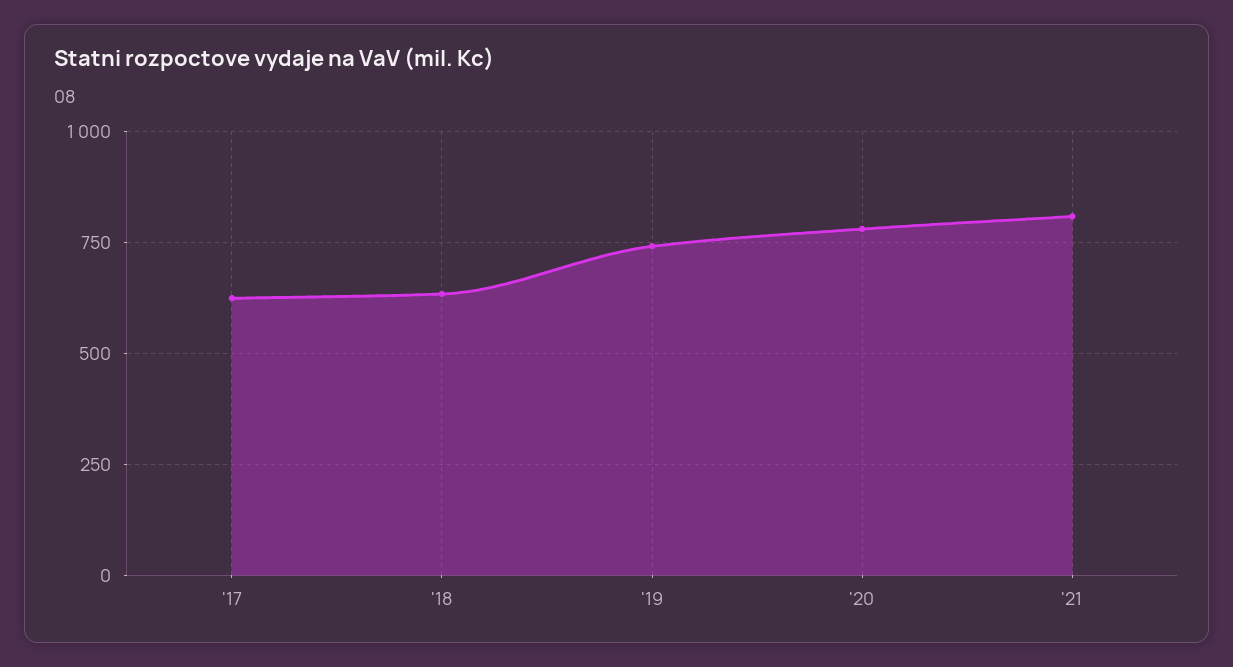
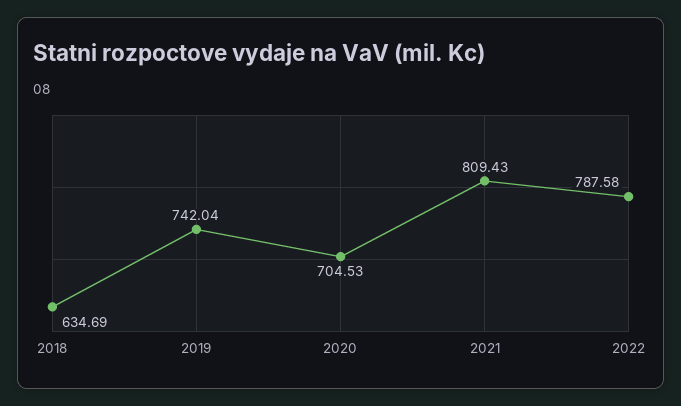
'17: 625 -> none
'20: 775 -> 704.53
2022: none -> 787.58

